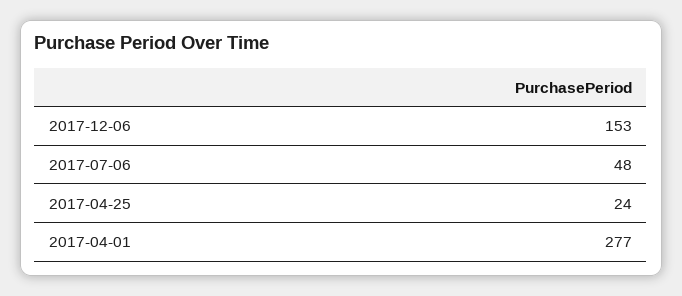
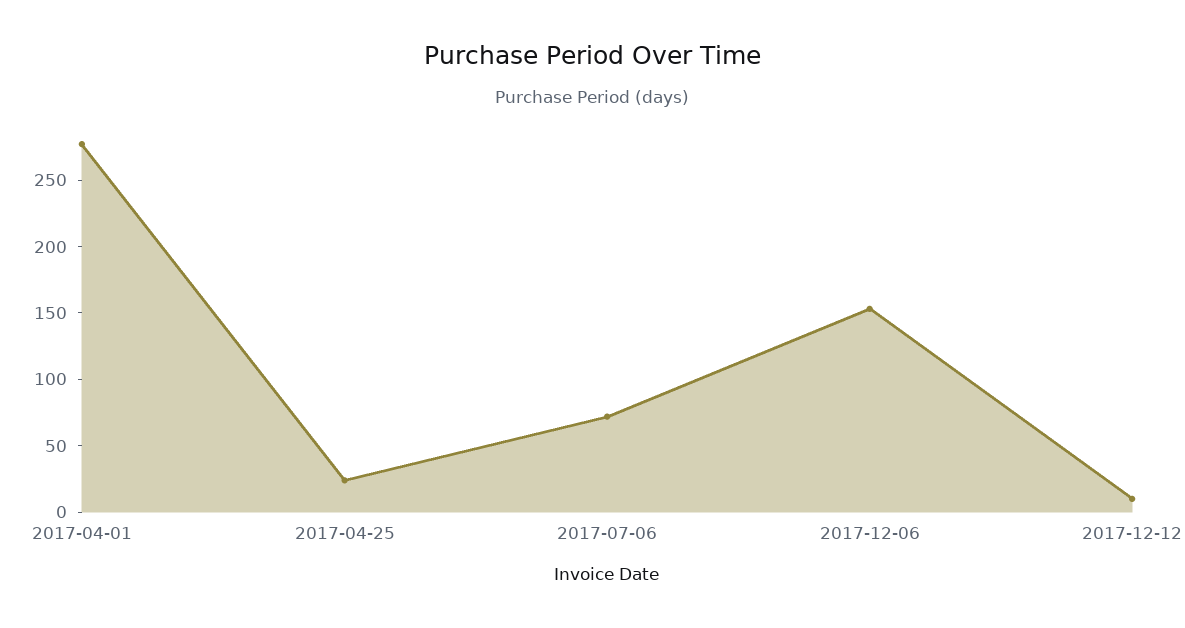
2017-07-06: 48 -> 70
2017-12-12: none -> 10

